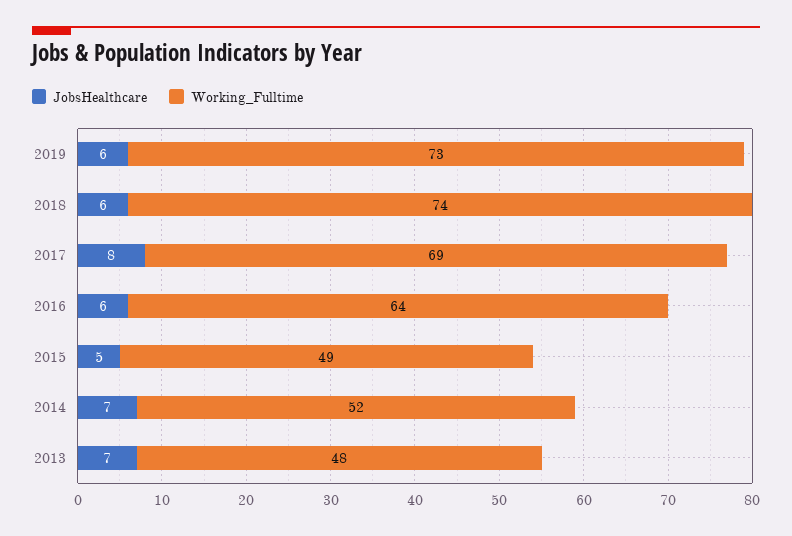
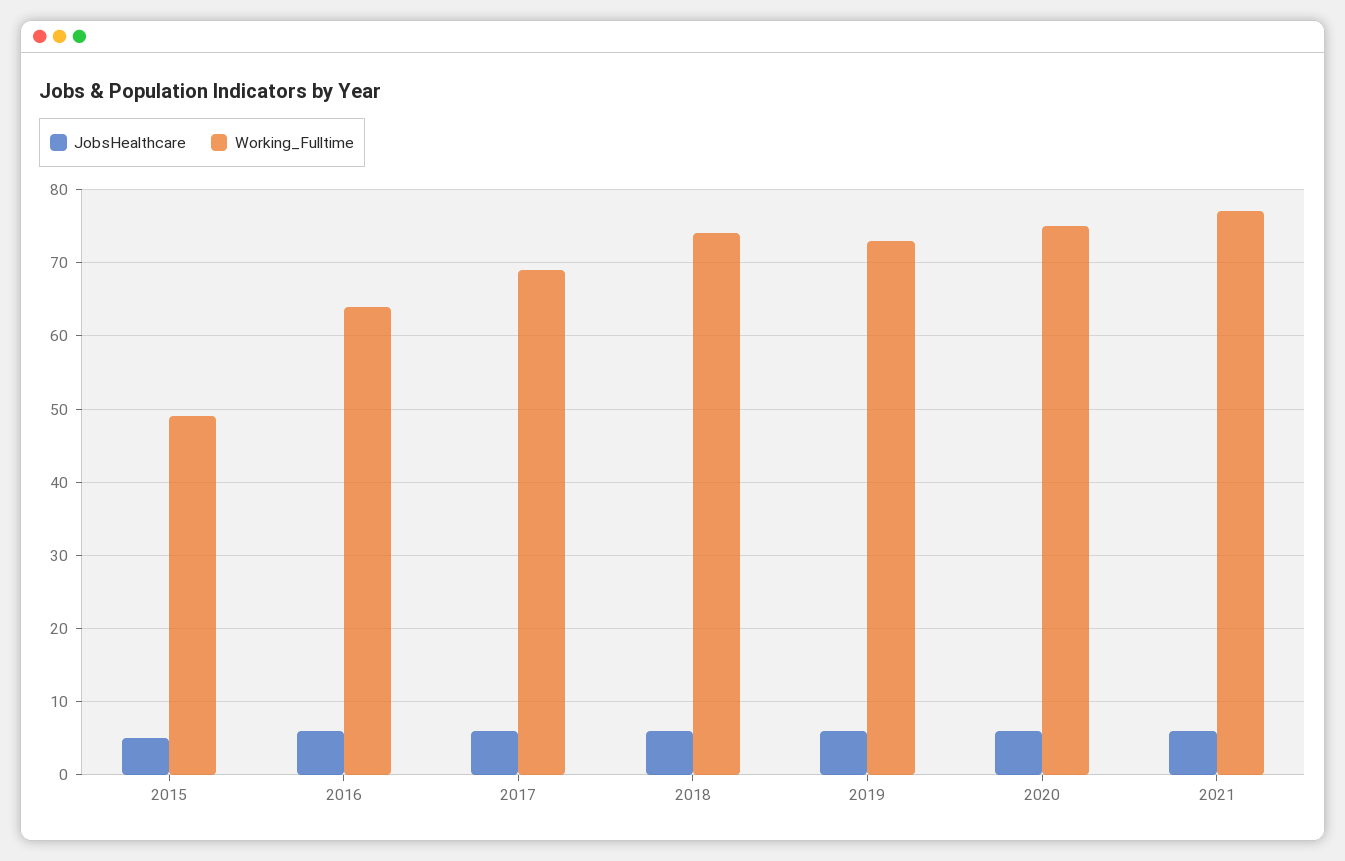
JobsHealthcare, 2017: 8 -> 6
JobsHealthcare, 2014: 7 -> none
Working_Fulltime, 2014: 52 -> none
JobsHealthcare, 2013: 7 -> none
Working_Fulltime, 2013: 48 -> none
JobsHealthcare, 2020: none -> 6
Working_Fulltime, 2020: none -> 75
JobsHealthcare, 2021: none -> 6
Working_Fulltime, 2021: none -> 77

